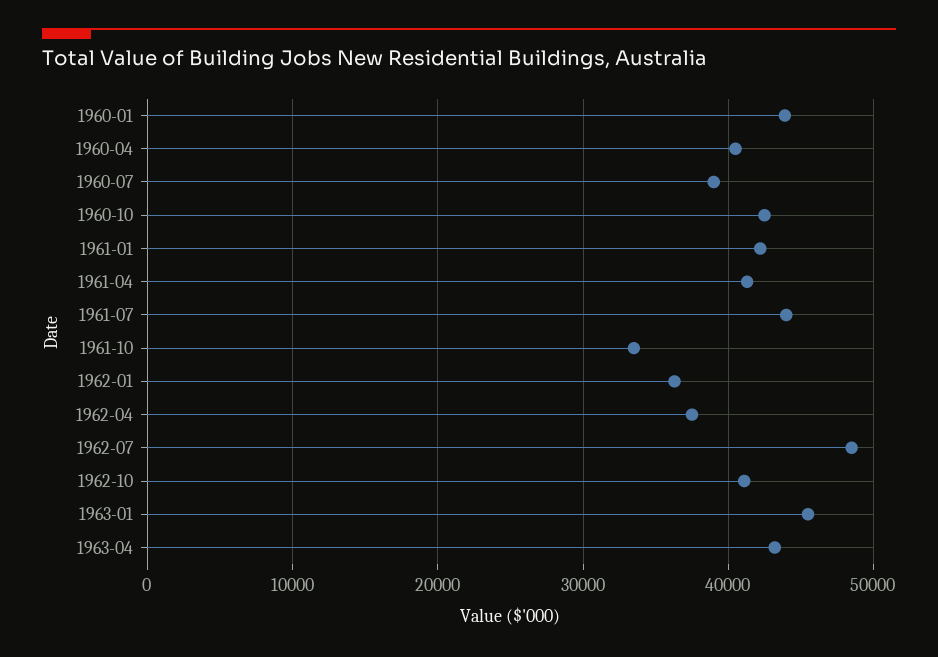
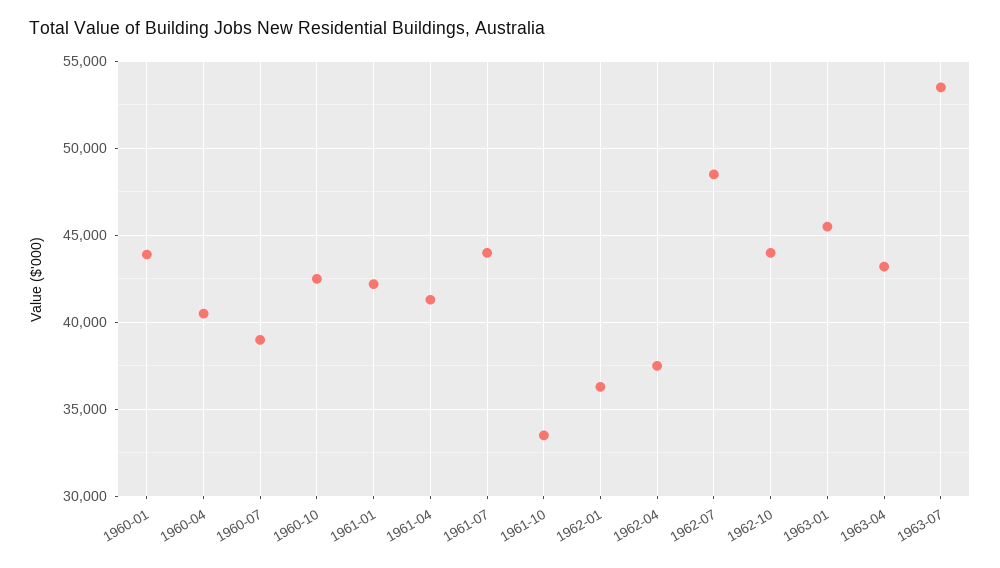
1962-10: 41000 -> 44000
1963-07: none -> 53500

